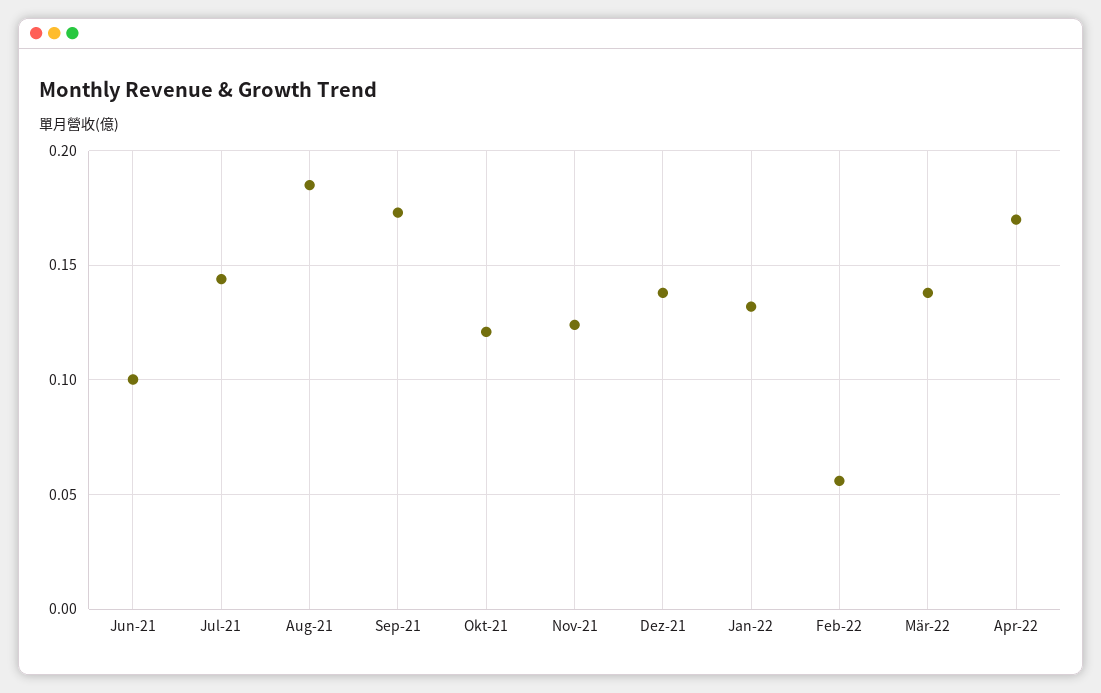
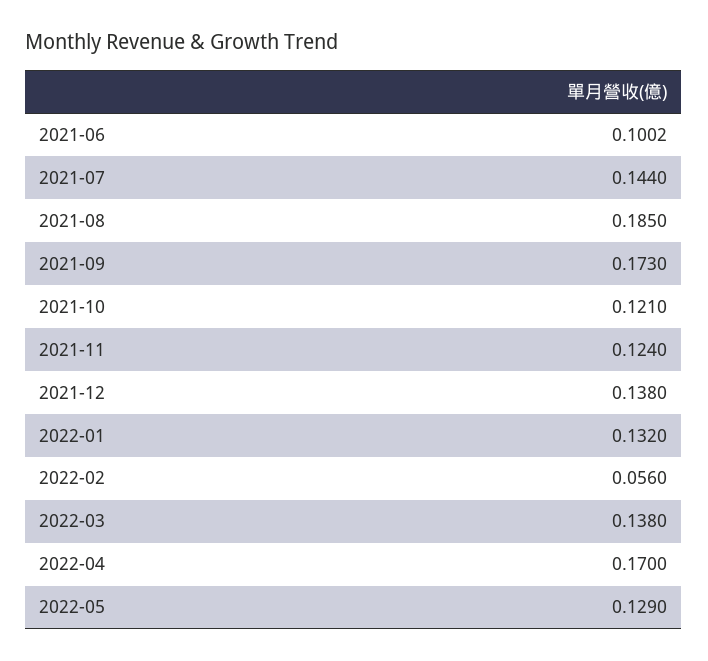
2022-05: none -> 0.129

